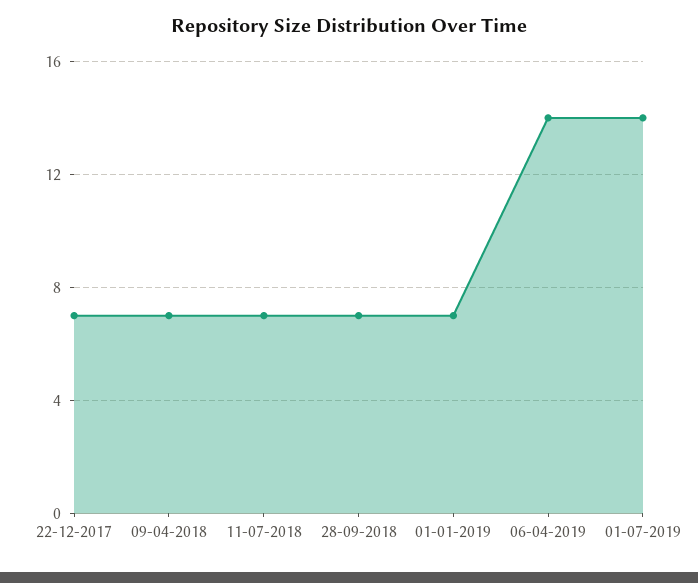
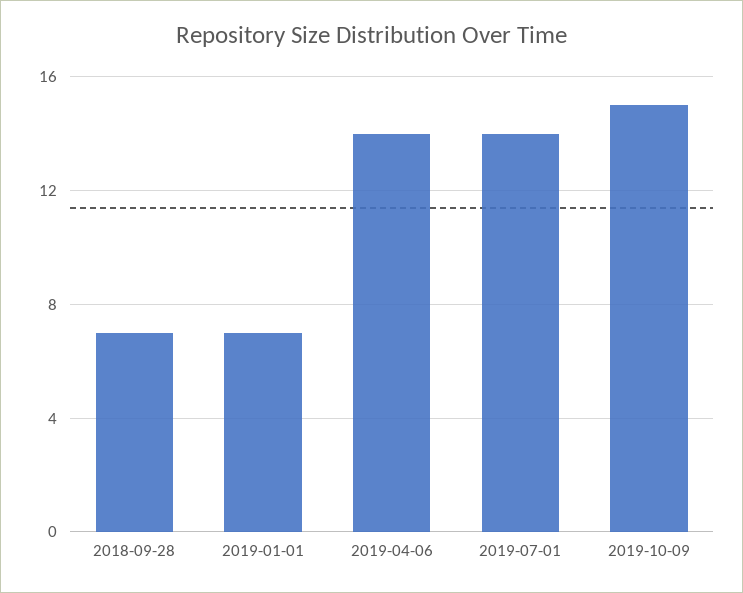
22-12-2017: 7 -> none
09-04-2018: 7 -> none
11-07-2018: 7 -> none
2019-10-09: none -> 15

